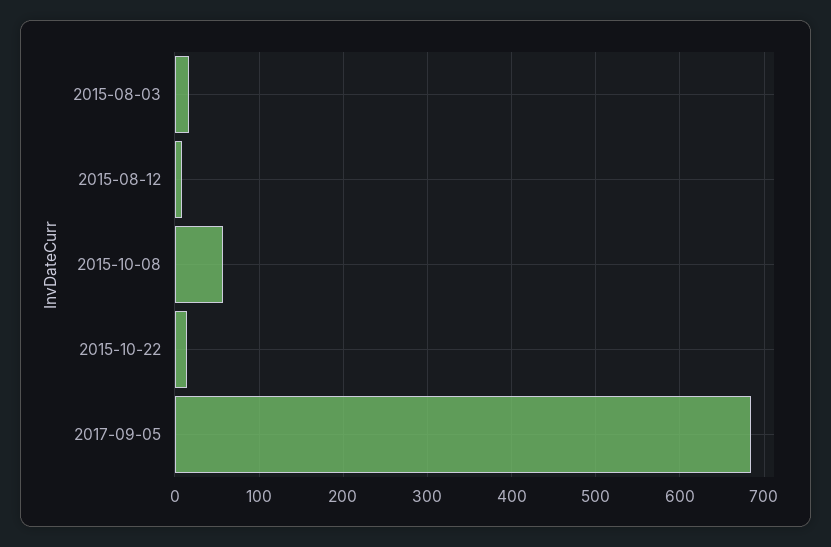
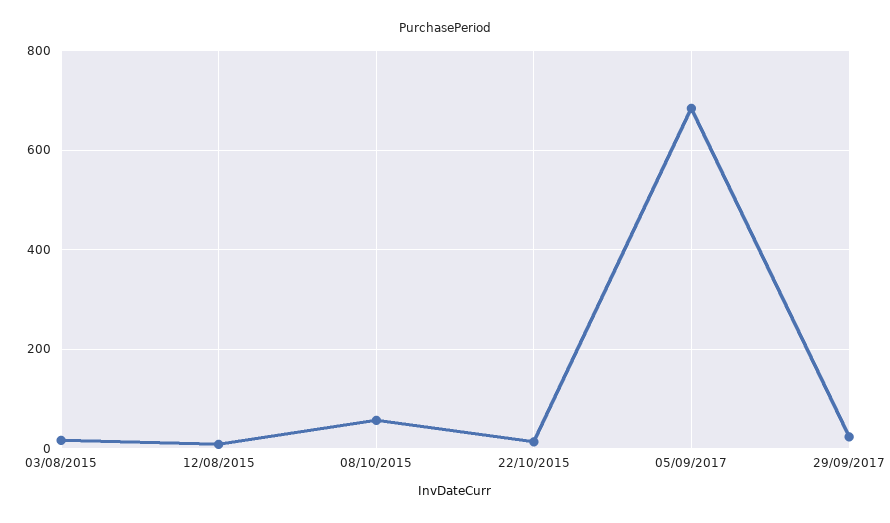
29/09/2017: none -> 20

